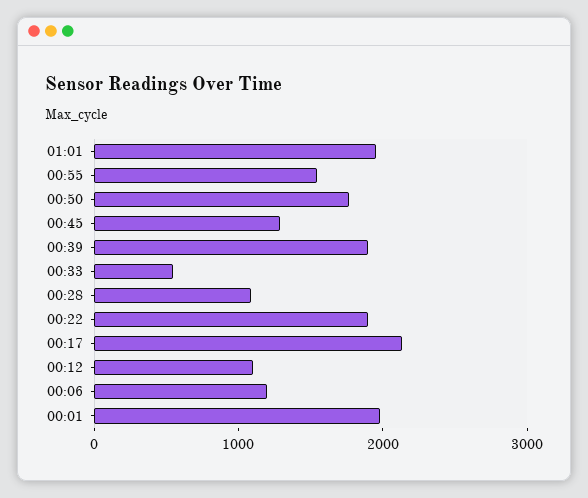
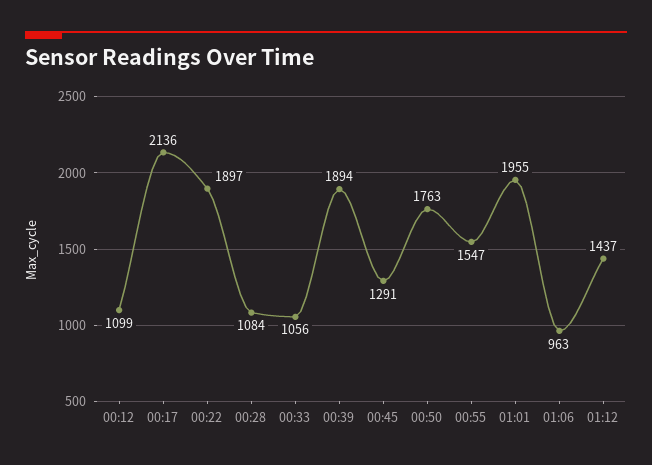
00:33: 600 -> 1056
00:06: 1200 -> none
00:01: 2000 -> none
01:06: none -> 963
01:12: none -> 1437

